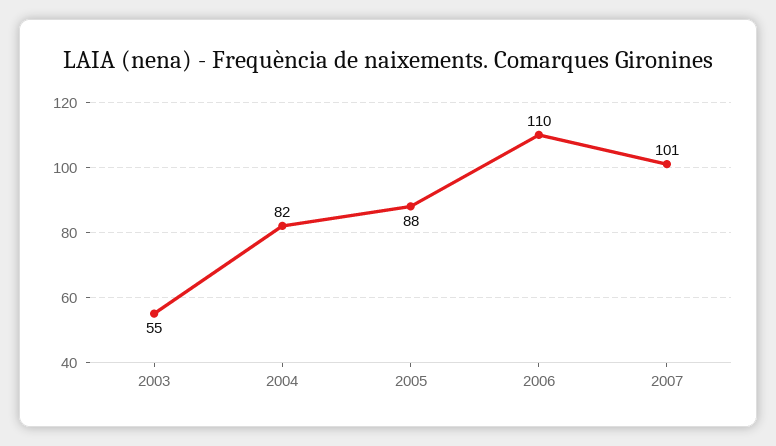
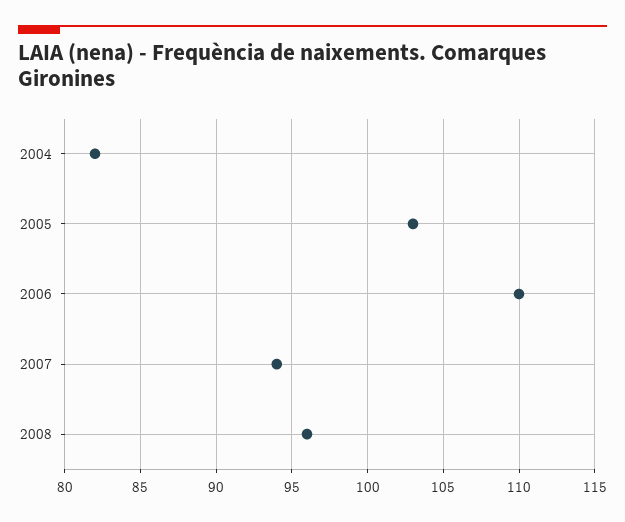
2003: 55 -> none
2005: 88 -> 103
2007: 101 -> 94
2008: none -> 96

